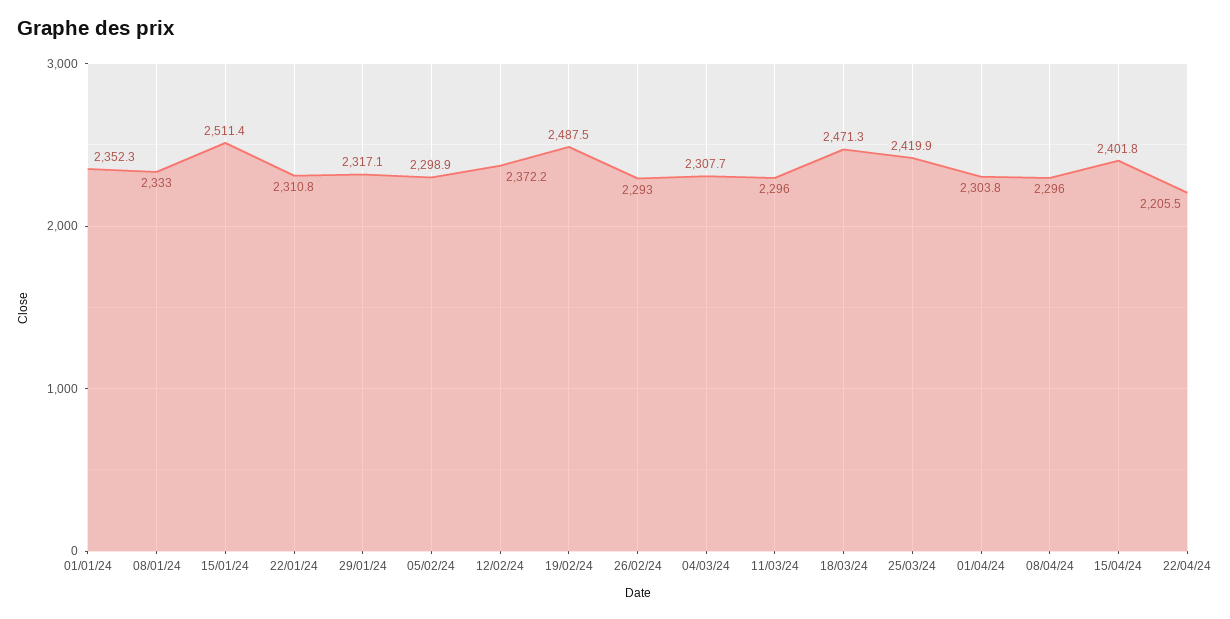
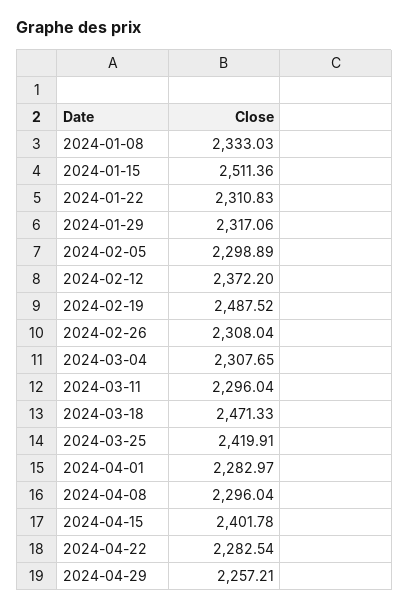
01/01/24: 2352.3 -> none
26/02/24: 2293 -> 2308.04
01/04/24: 2303.8 -> 2282.97
22/04/24: 2205.5 -> 2282.54
2024-04-29: none -> 2257.21

